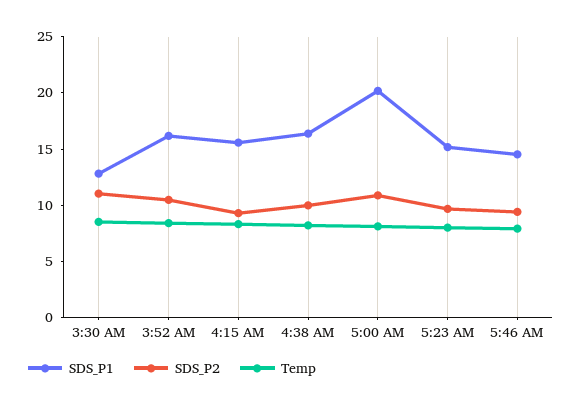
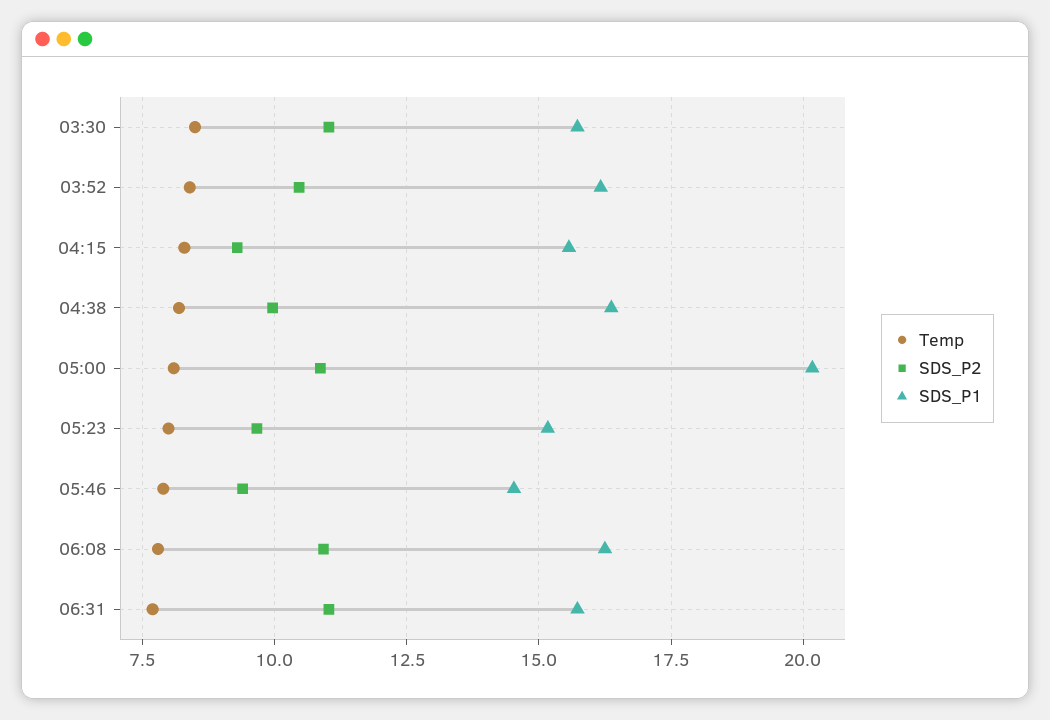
SDS_P1, 3:30 AM: 13 -> 15.75
Temp, 06:08: none -> 7.75
SDS_P2, 06:08: none -> 11
SDS_P1, 06:08: none -> 16.25
Temp, 06:31: none -> 7.75
SDS_P2, 06:31: none -> 11
SDS_P1, 06:31: none -> 15.75

